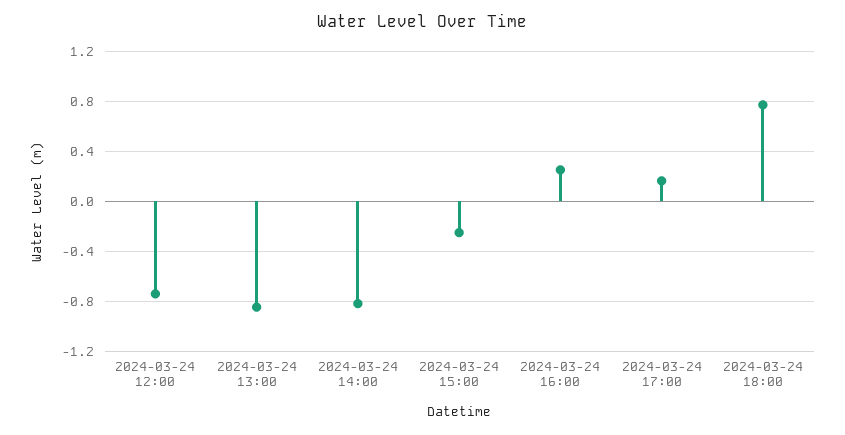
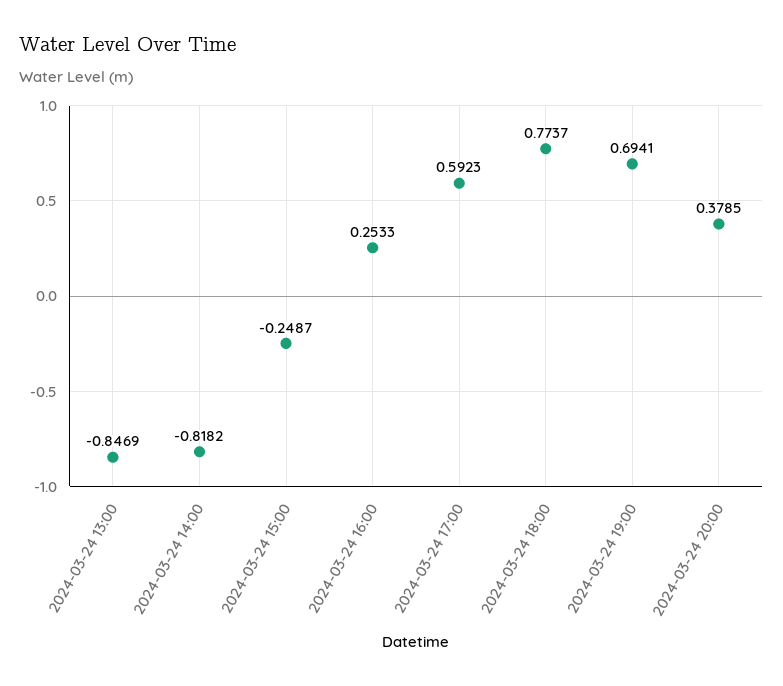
2024-03-24 12:00: -0.75 -> none
2024-03-24 17:00: 0.15 -> 0.5923
2024-03-24 19:00: none -> 0.6941
2024-03-24 20:00: none -> 0.3785

